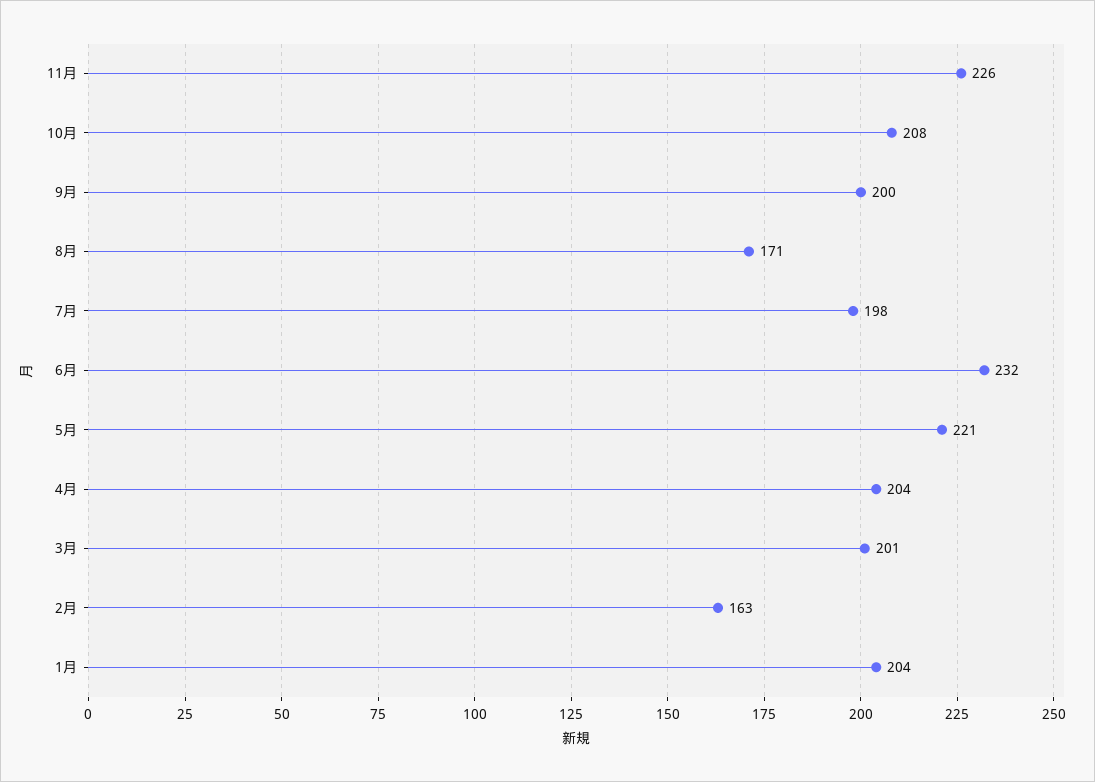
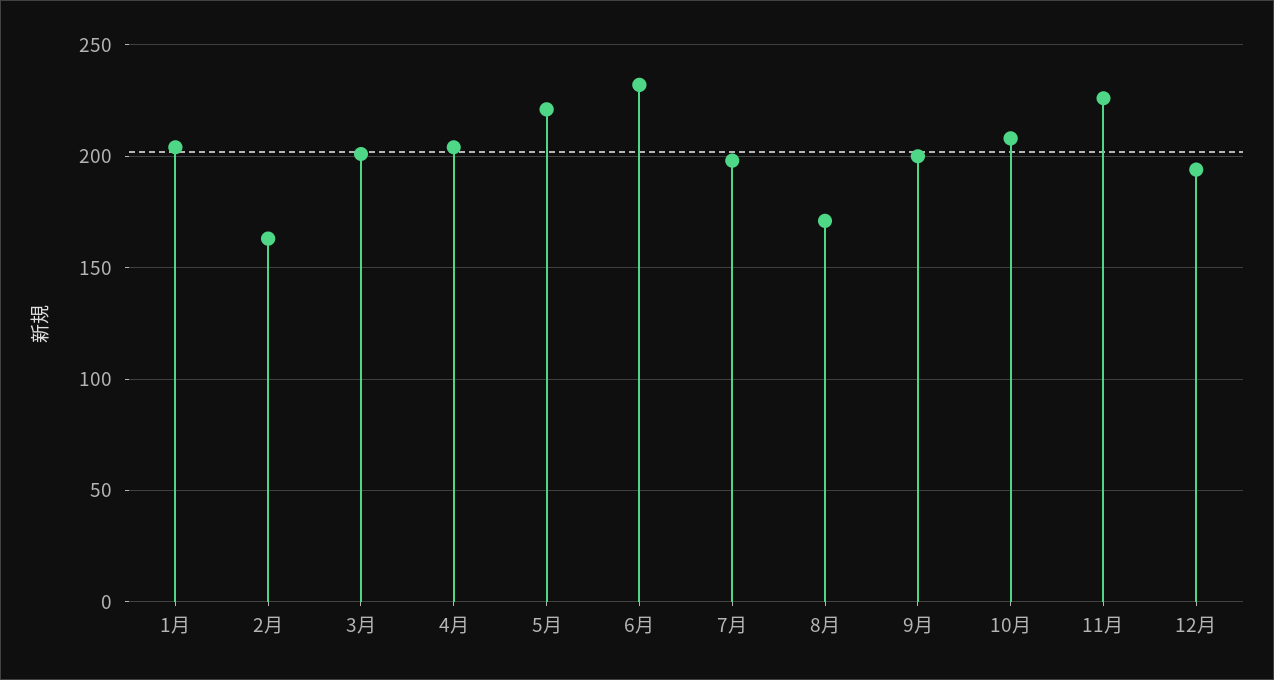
12月: none -> 195

